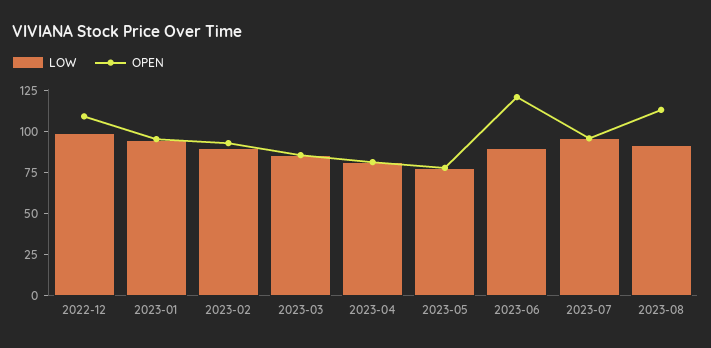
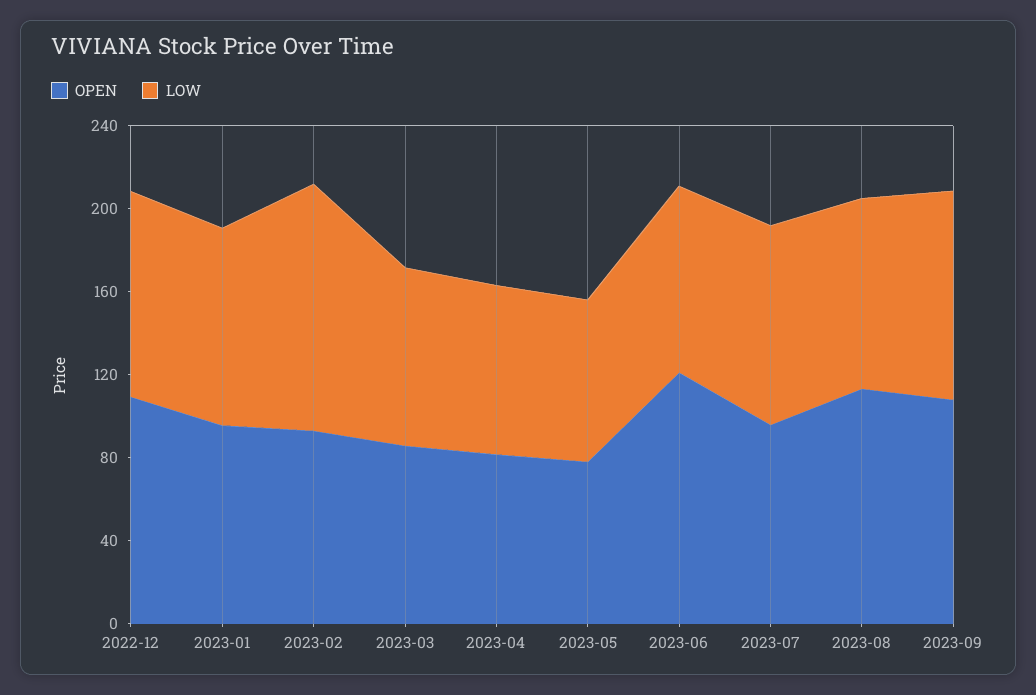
LOW, 2023-02: 90 -> 120
OPEN, 2023-09: none -> 110
LOW, 2023-09: none -> 100

